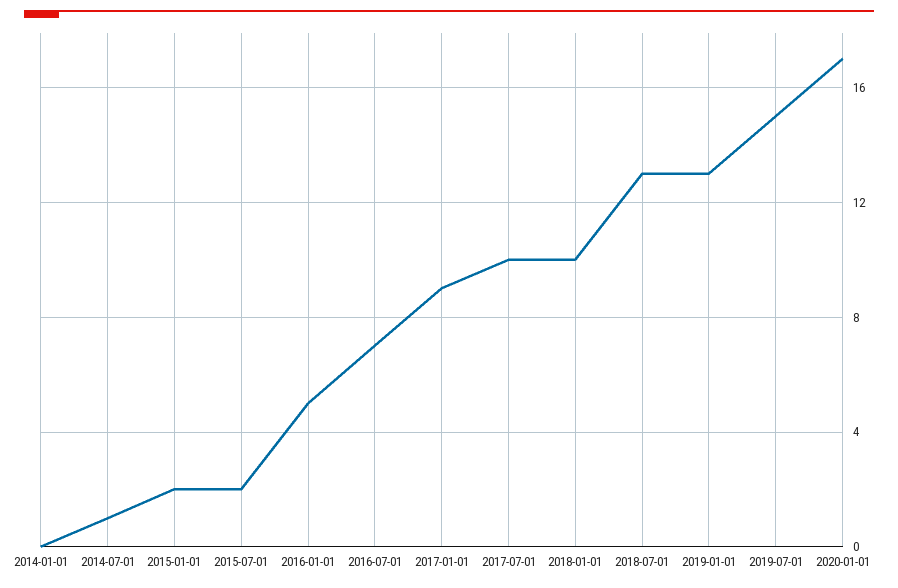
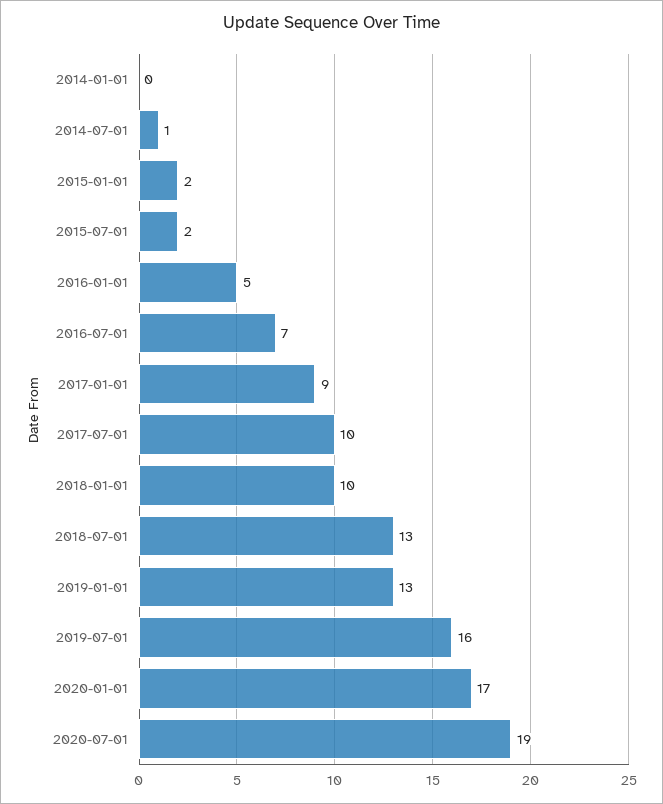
2019-07-01: 15 -> 16
2020-07-01: none -> 19

